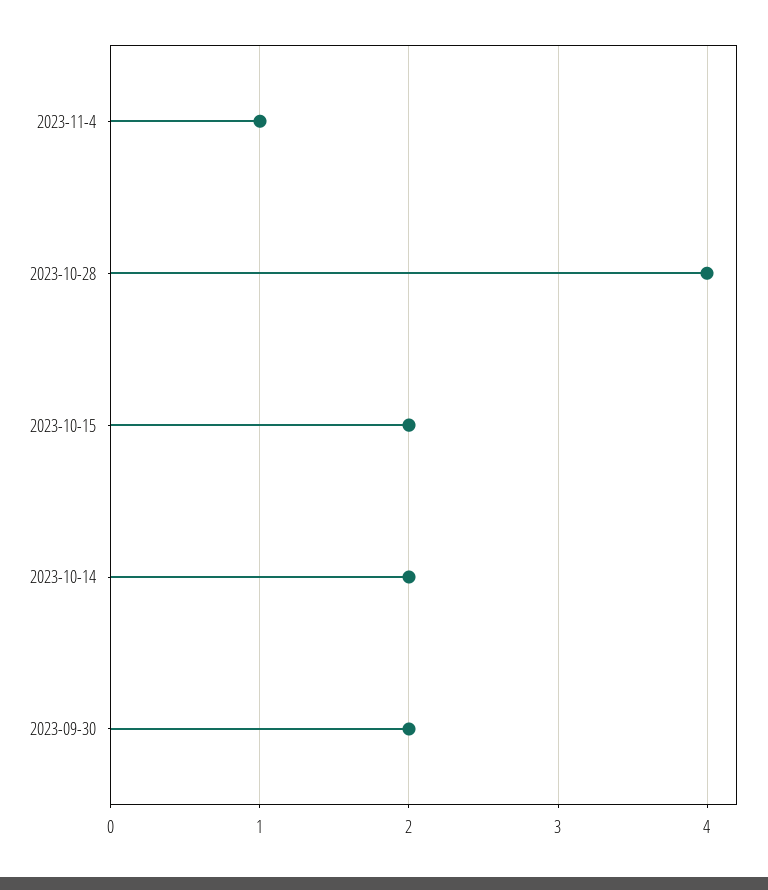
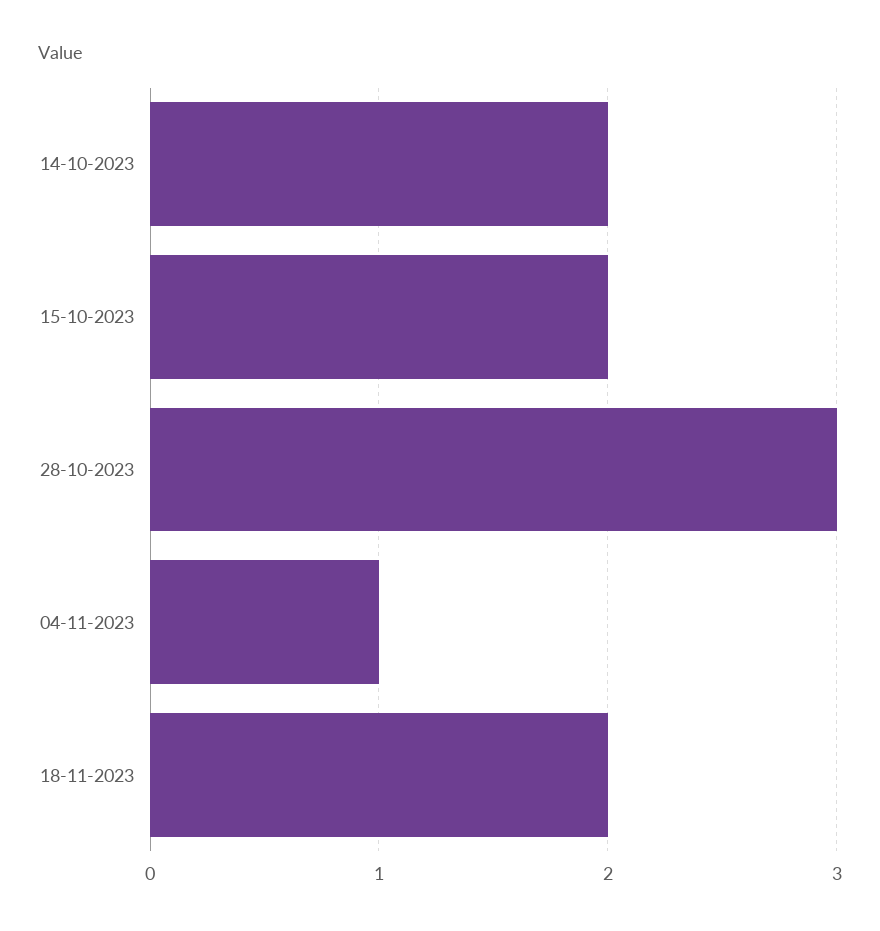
2023-10-28: 4 -> 3
2023-09-30: 2 -> none
18-11-2023: none -> 2

